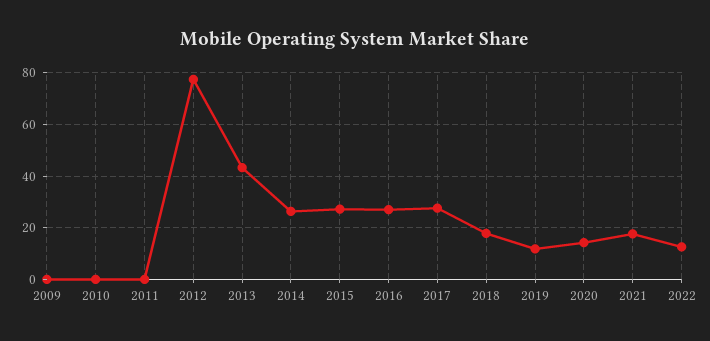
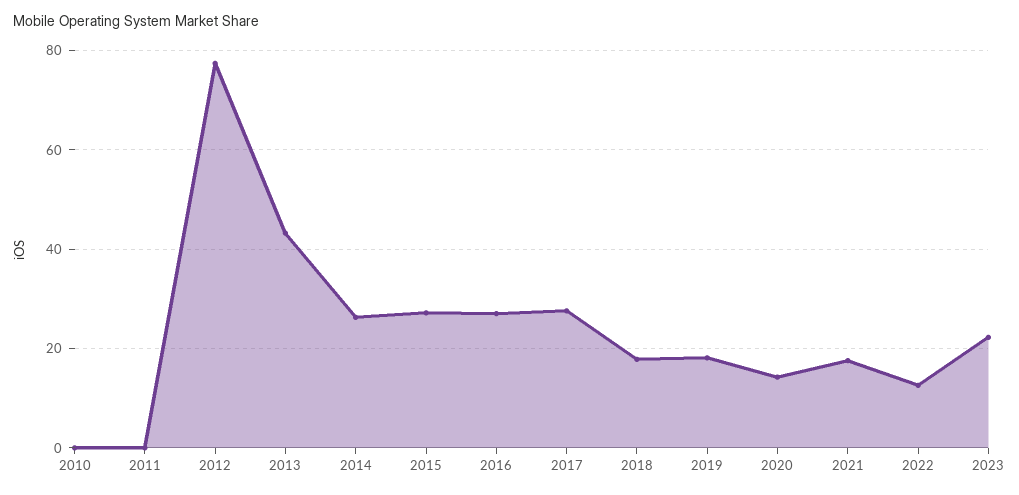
2009: 0 -> none
2019: 12.5 -> 18
2023: none -> 22

